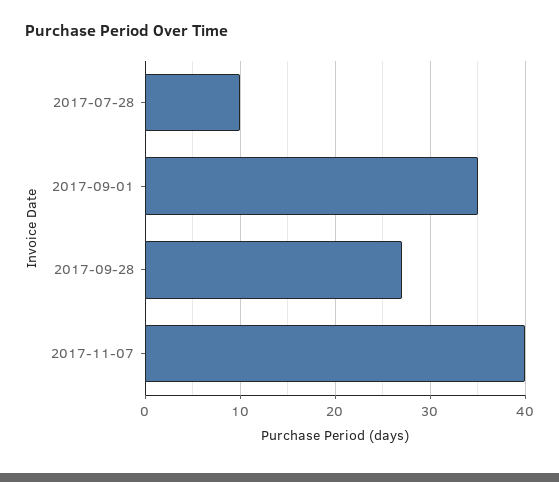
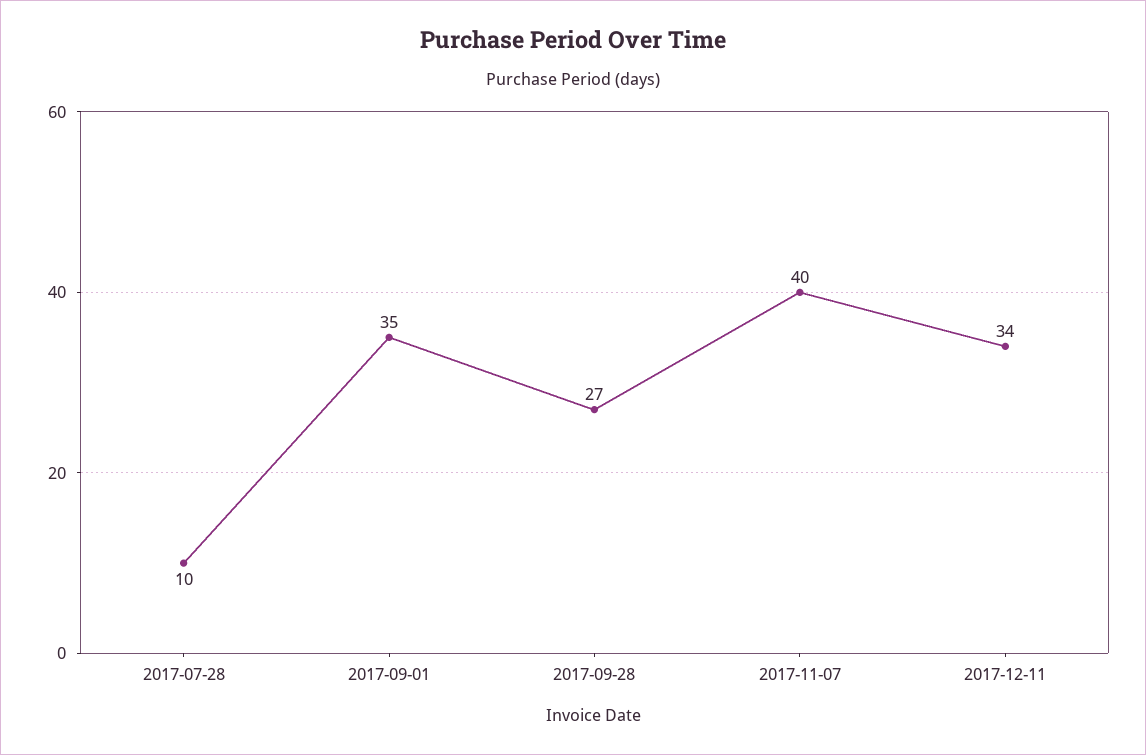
2017-12-11: none -> 34

